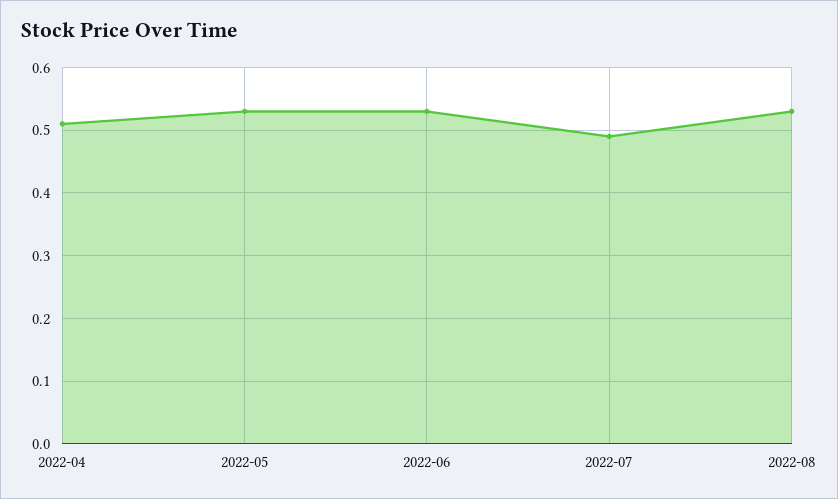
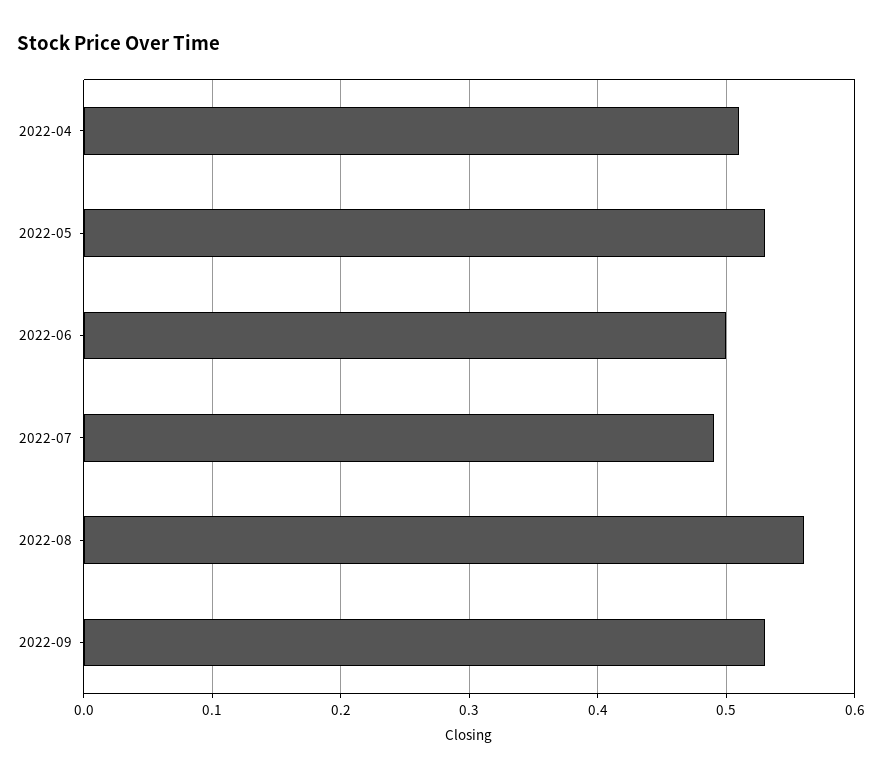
2022-06: 0.53 -> 0.5
2022-08: 0.53 -> 0.56
2022-09: none -> 0.53

